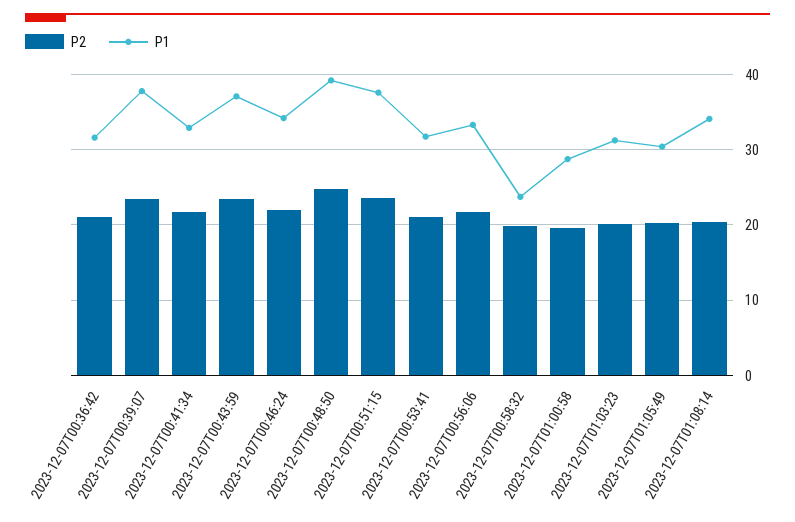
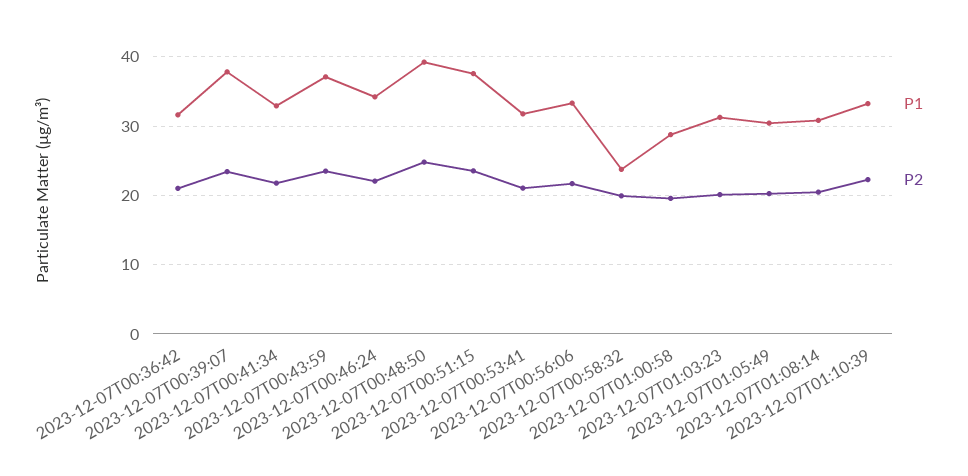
P1, 2023-12-07T01:08:14: 34 -> 31
P1, 2023-12-07T01:10:39: none -> 33
P2, 2023-12-07T01:10:39: none -> 22

